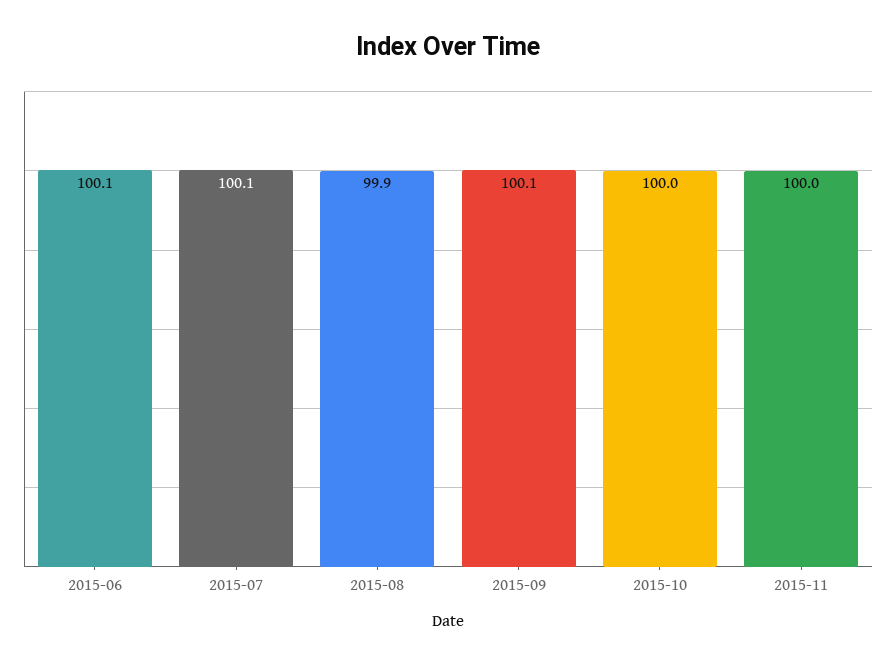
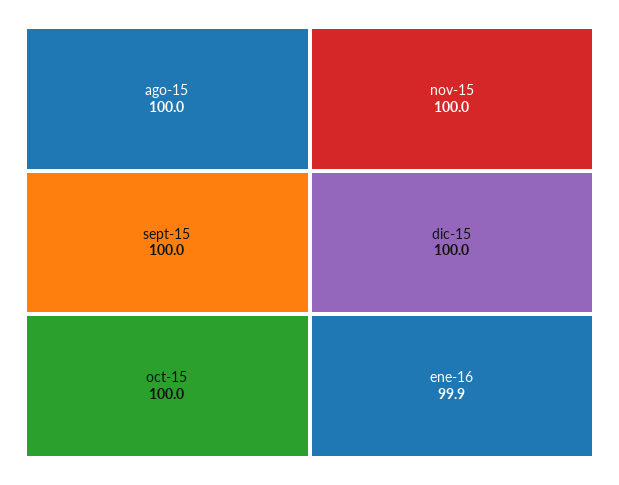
2015-06: 100.1 -> none
2015-07: 100.1 -> none
2015-08: 99.9 -> 100
2015-09: 100.1 -> 100
dic-15: none -> 100
ene-16: none -> 99.9

